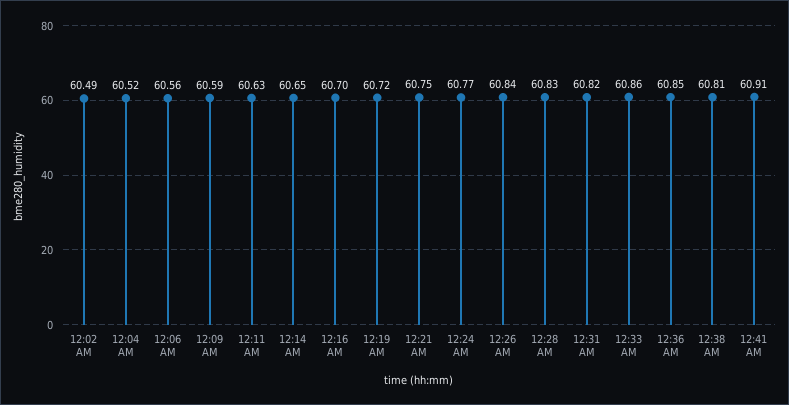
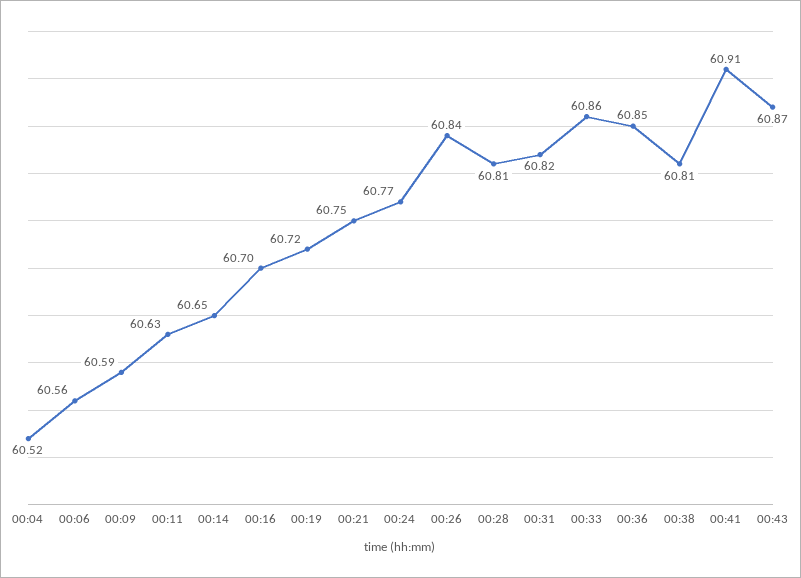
12:02 AM: 60.49 -> none
12:28 AM: 60.83 -> 60.81
00:43: none -> 60.87

